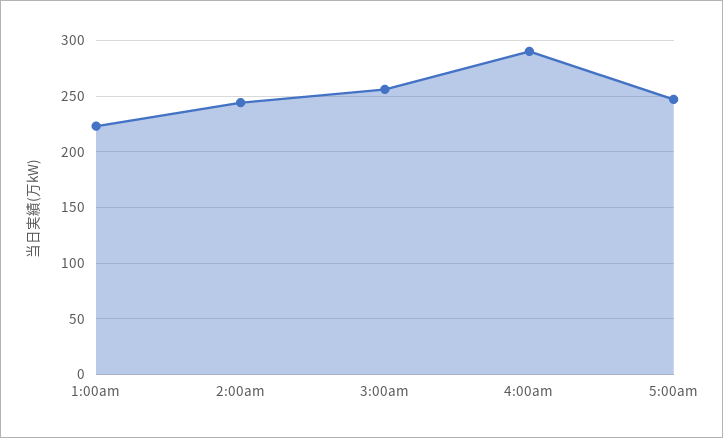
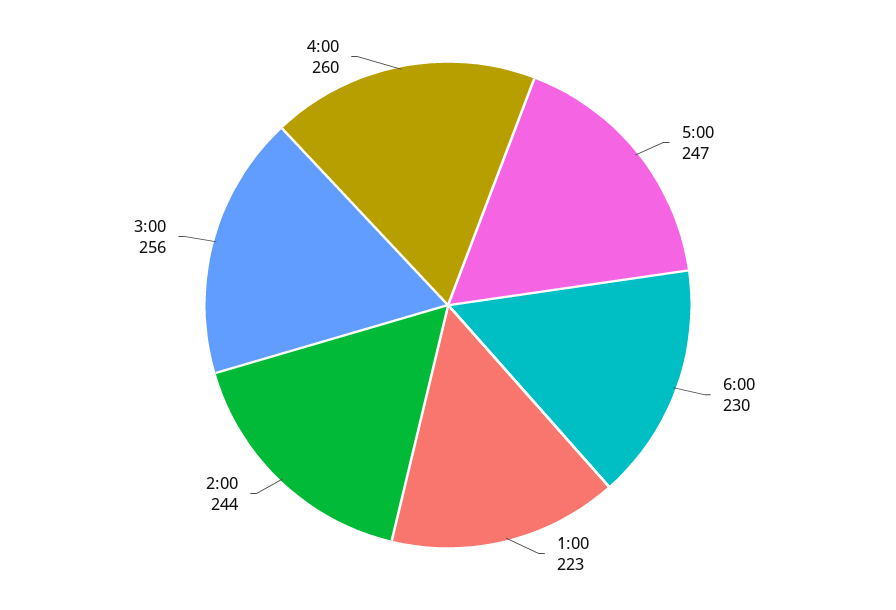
4:00am: 290 -> 260
6:00: none -> 230

